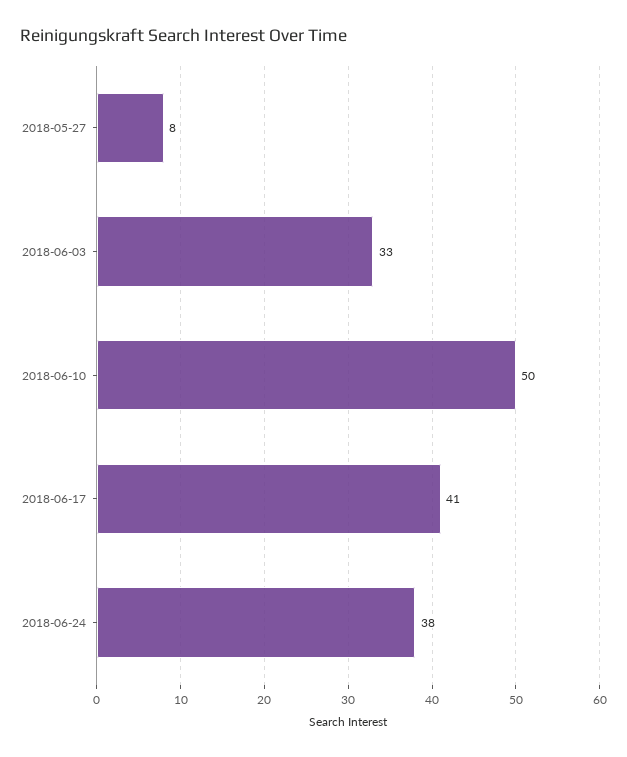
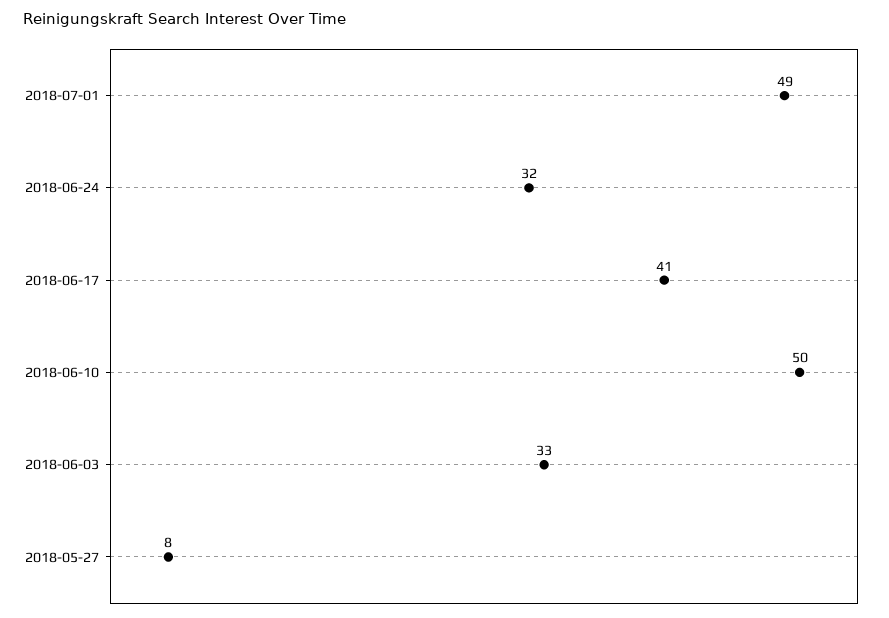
2018-06-24: 38 -> 32
2018-07-01: none -> 49

